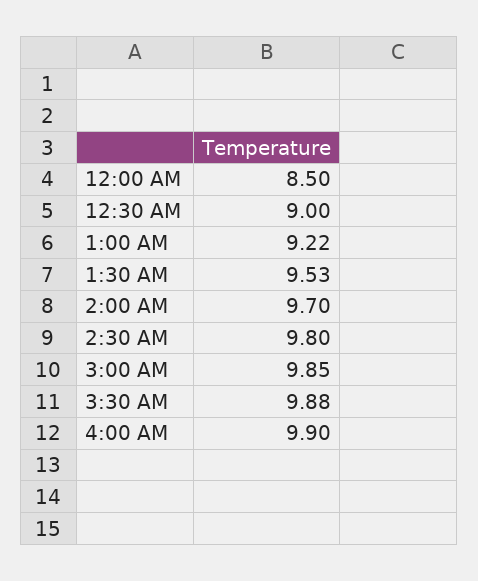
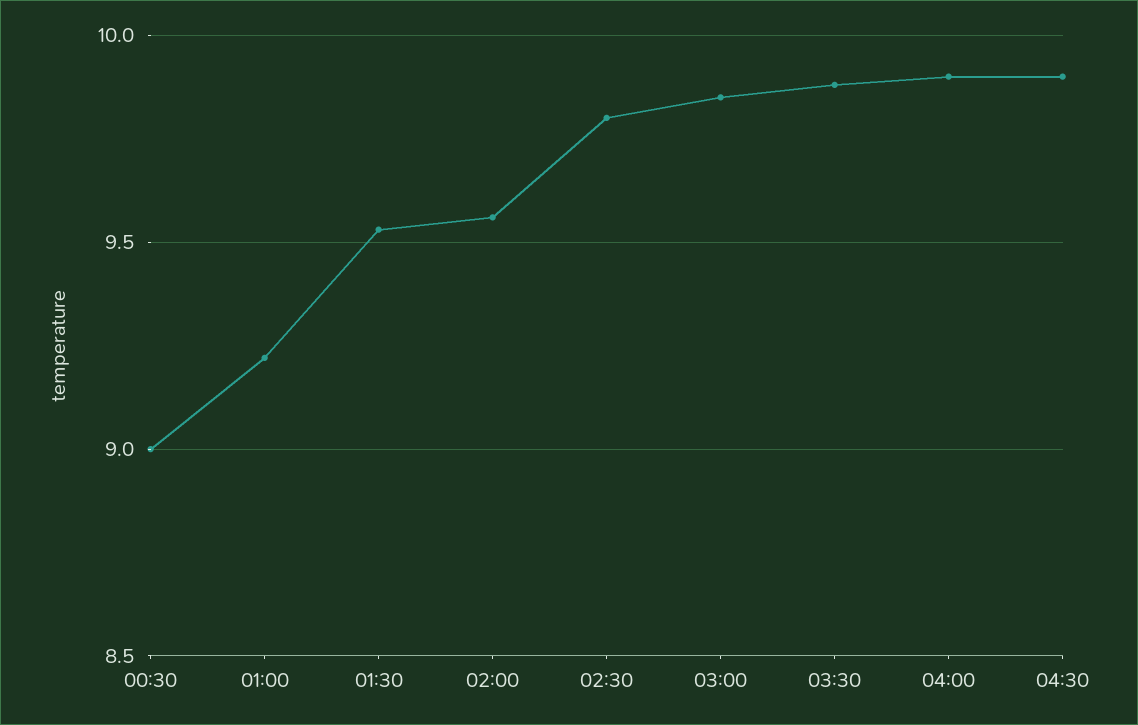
12:00 AM: 8.5 -> none
2:00 AM: 9.7 -> 9.55
04:30: none -> 9.9

